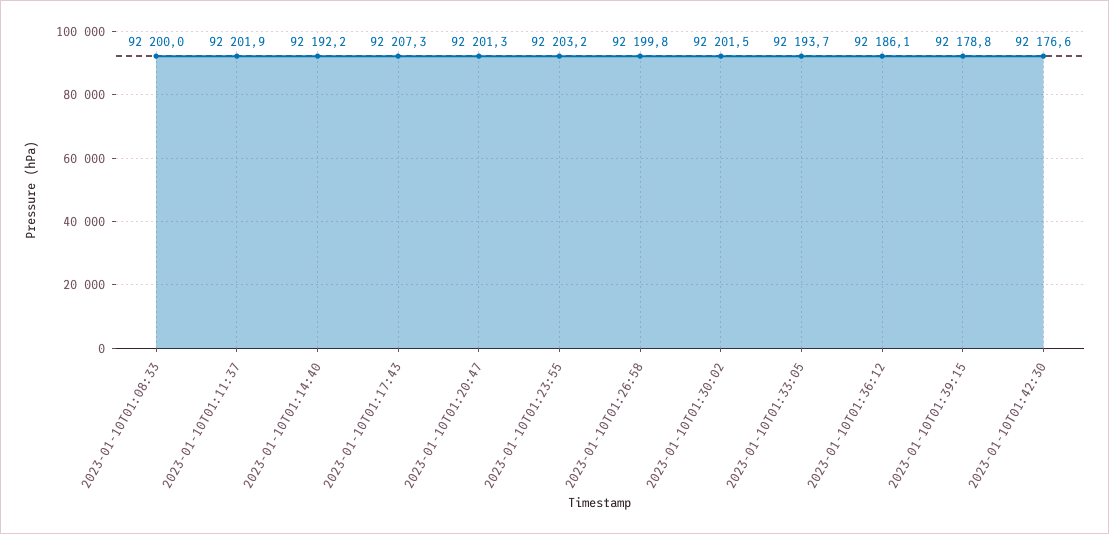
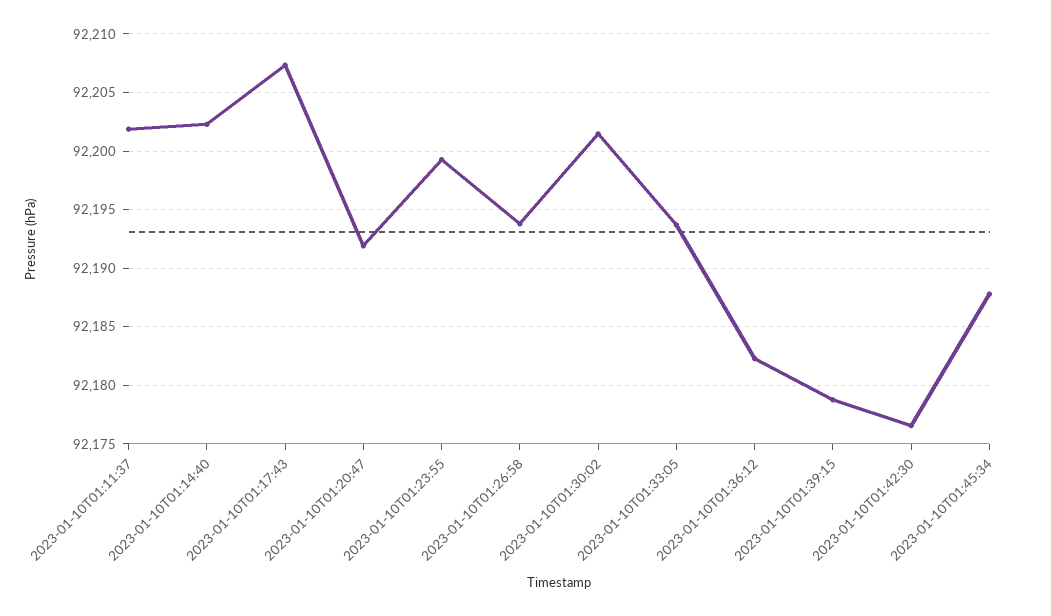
2023-01-10T01:08:33: 92200 -> none
2023-01-10T01:14:40: 92192.2 -> 92202
2023-01-10T01:20:47: 92201.3 -> 92192
2023-01-10T01:23:55: 92203.2 -> 92199
2023-01-10T01:26:58: 92199.8 -> 92194
2023-01-10T01:36:12: 92186.1 -> 92182
2023-01-10T01:45:34: none -> 92188

